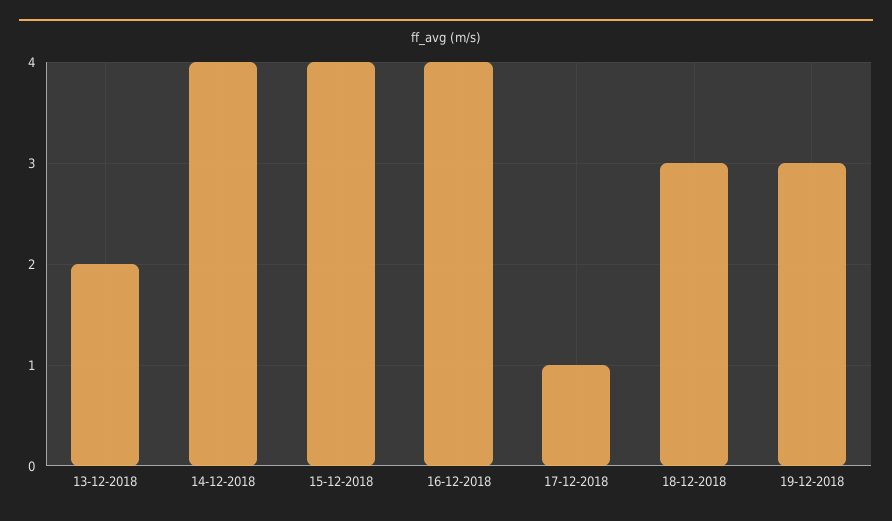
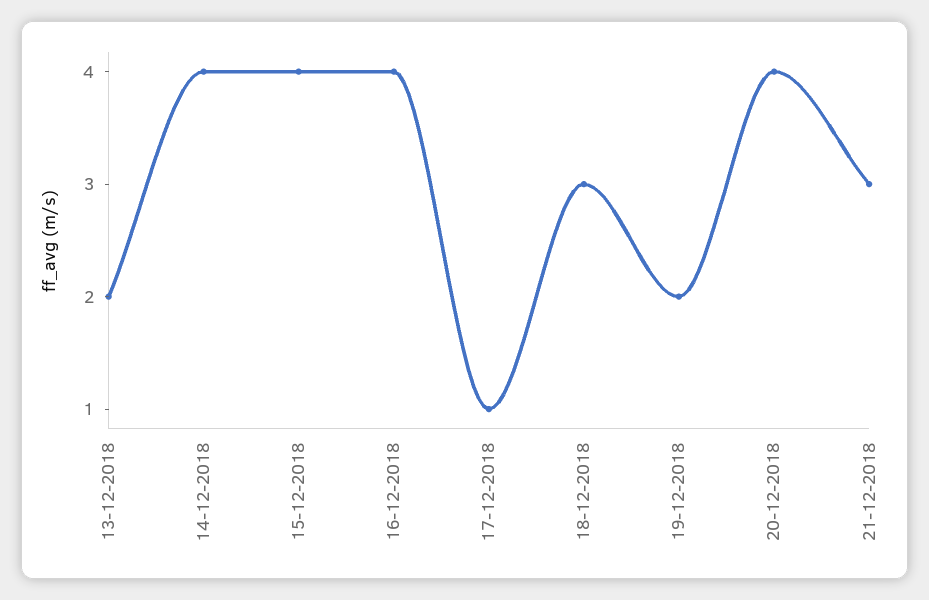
19-12-2018: 3 -> 2
20-12-2018: none -> 4
21-12-2018: none -> 3

